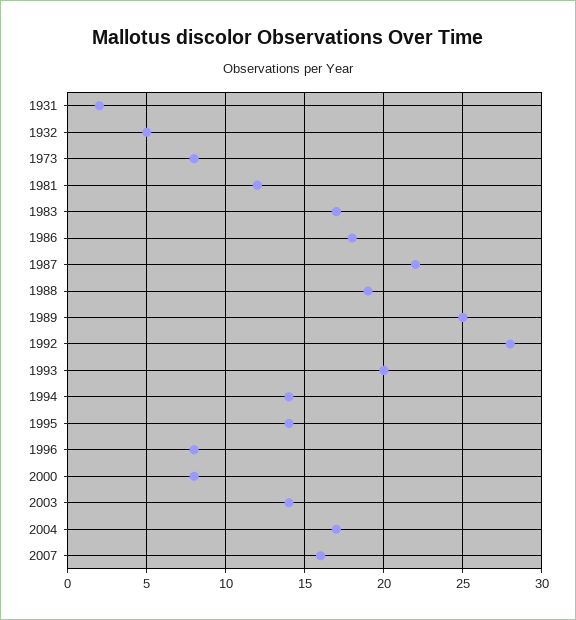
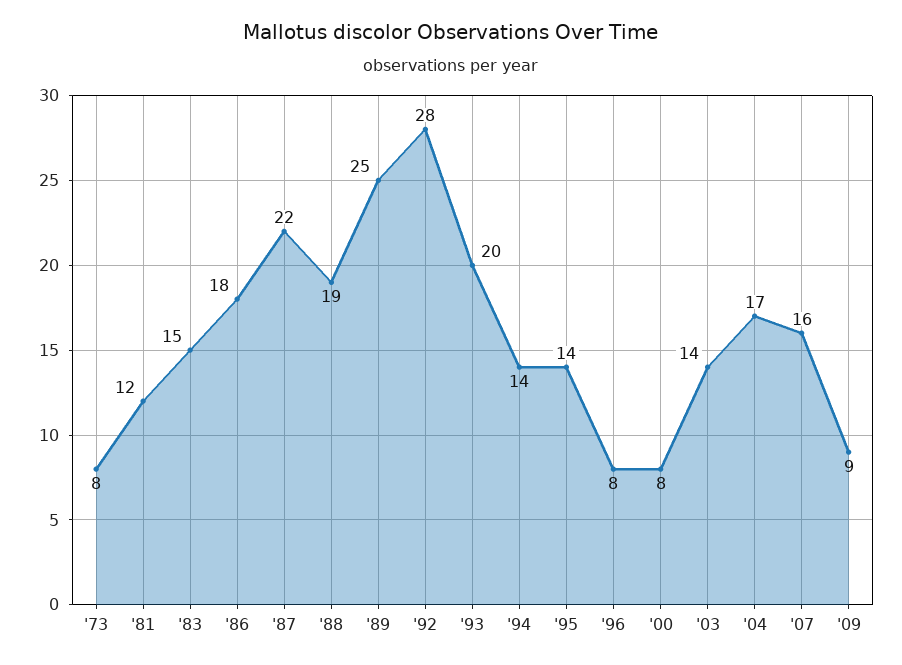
1931: 2 -> none
1932: 5 -> none
1983: 17 -> 15
'09: none -> 9

